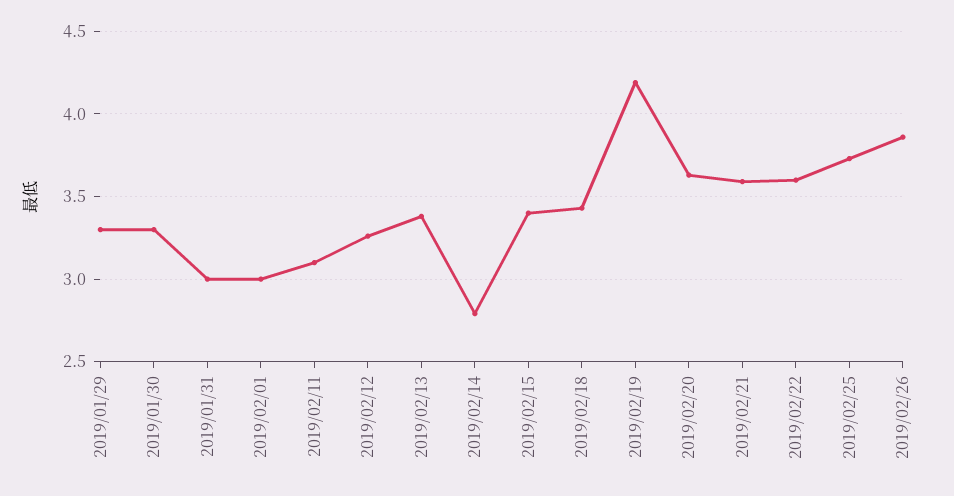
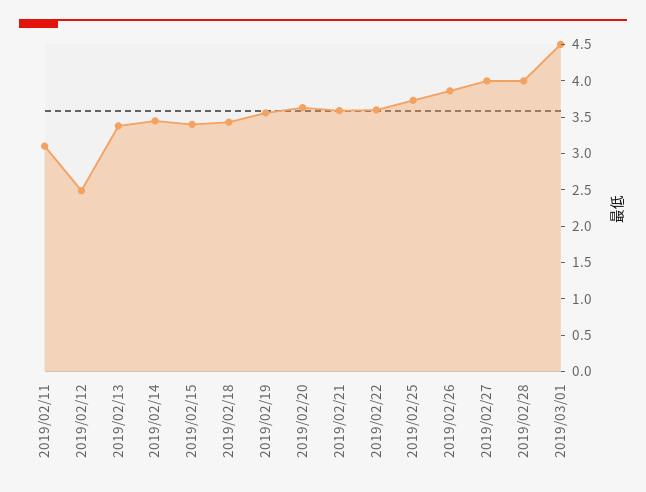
2019/01/29: 3.3 -> none
2019/01/30: 3.3 -> none
2019/01/31: 3 -> none
2019/02/01: 3 -> none
2019/02/12: 3.25 -> 2.5
2019/02/14: 2.8 -> 3.5
2019/02/19: 4.2 -> 3.5
2019/02/27: none -> 4
2019/02/28: none -> 4
2019/03/01: none -> 4.5

